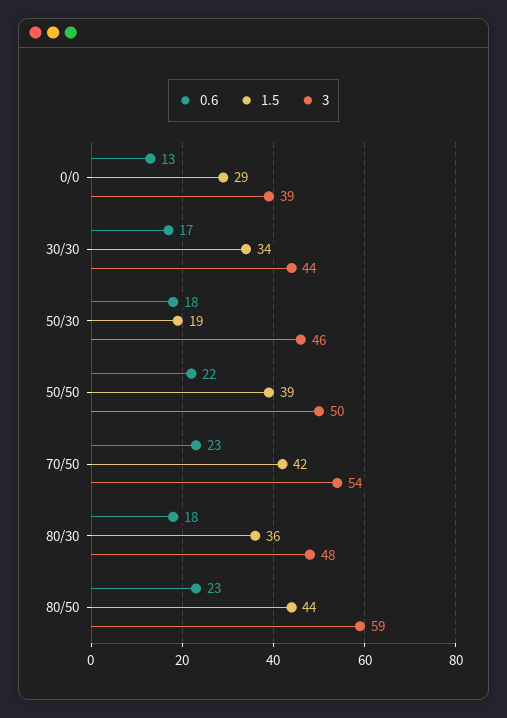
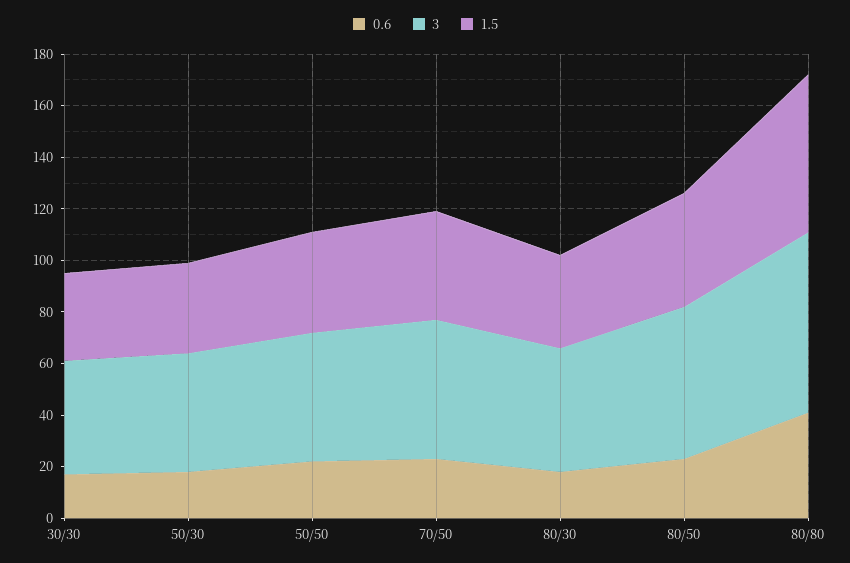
0.6, 0/0: 13 -> none
1.5, 0/0: 29 -> none
3, 0/0: 39 -> none
1.5, 50/30: 19 -> 35
0.6, 80/80: none -> 40
3, 80/80: none -> 70
1.5, 80/80: none -> 60

